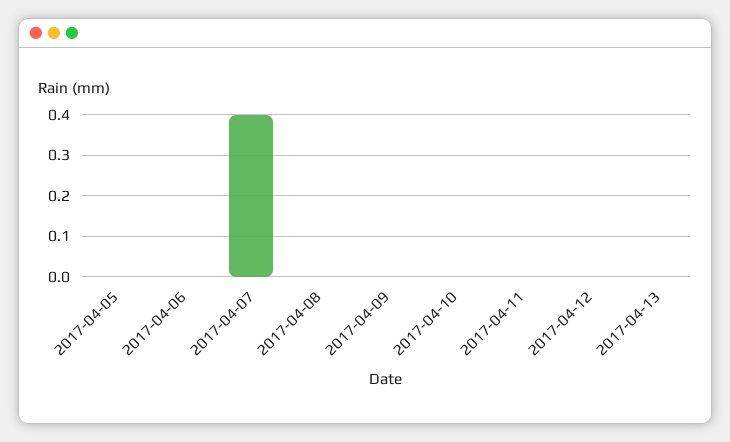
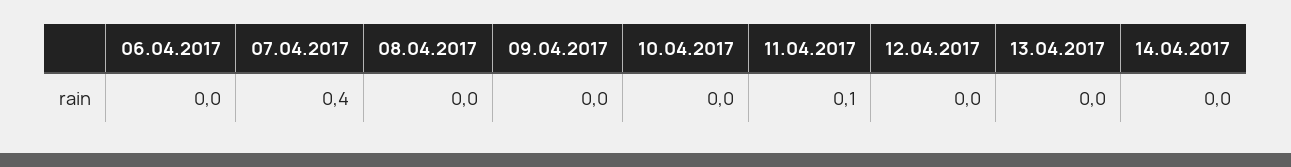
2017-04-05: 0 -> none
2017-04-11: 0 -> 0.1
14.04.2017: none -> 0

